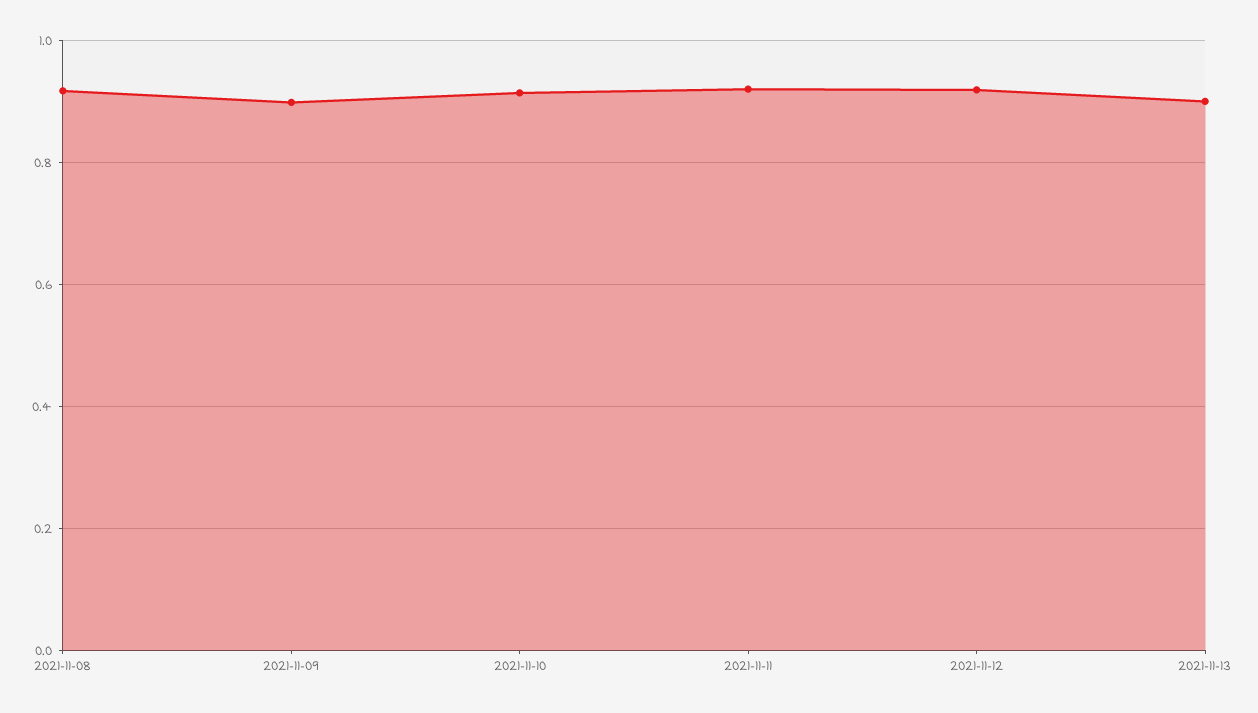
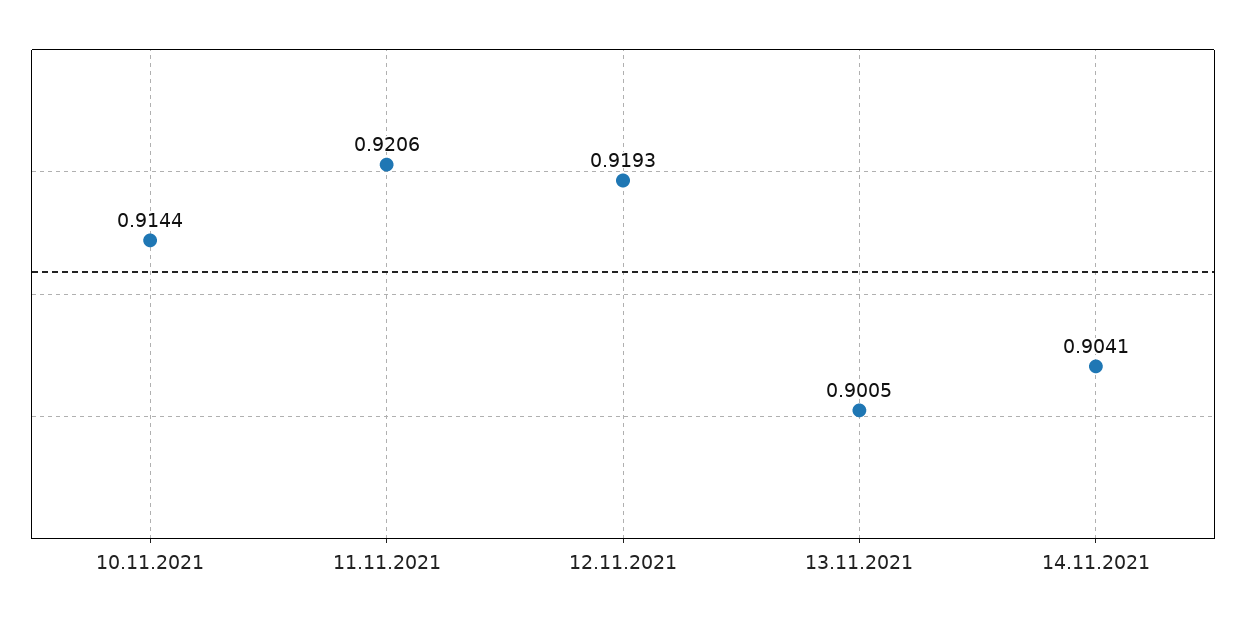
2021-11-08: 0.92 -> none
2021-11-09: 0.9 -> none
14.11.2021: none -> 0.9041

